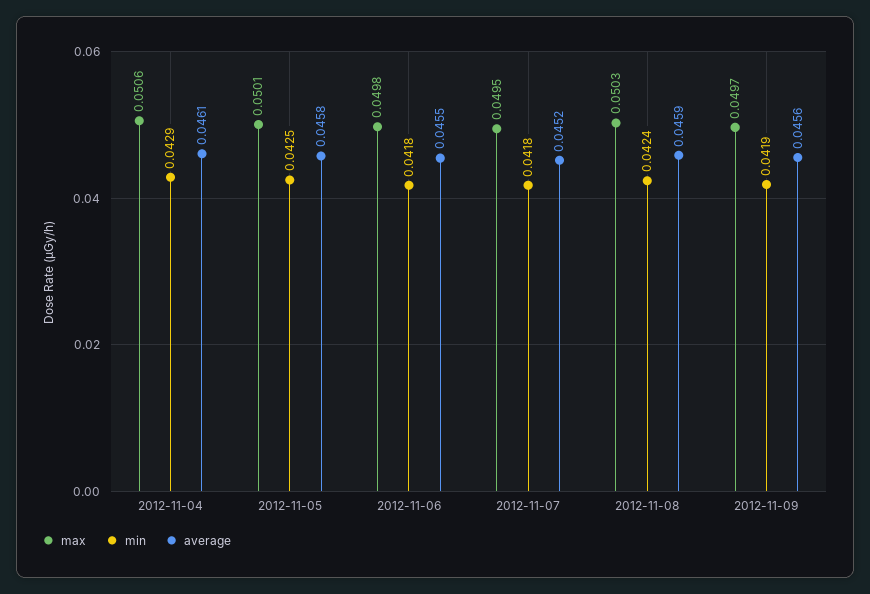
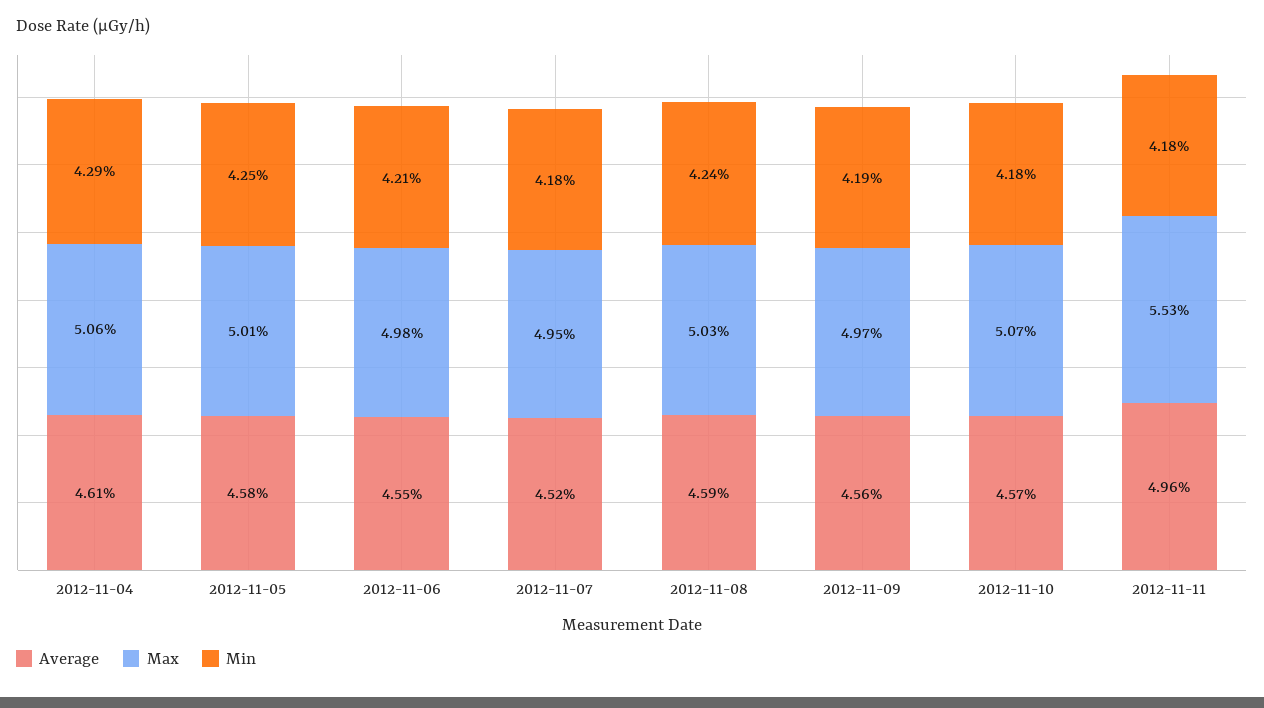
min, 2012-11-06: 0.0418 -> 0.0421
average, 2012-11-10: none -> 0.0457
max, 2012-11-10: none -> 0.0507
min, 2012-11-10: none -> 0.0418
average, 2012-11-11: none -> 0.0496
max, 2012-11-11: none -> 0.0553
min, 2012-11-11: none -> 0.0418

